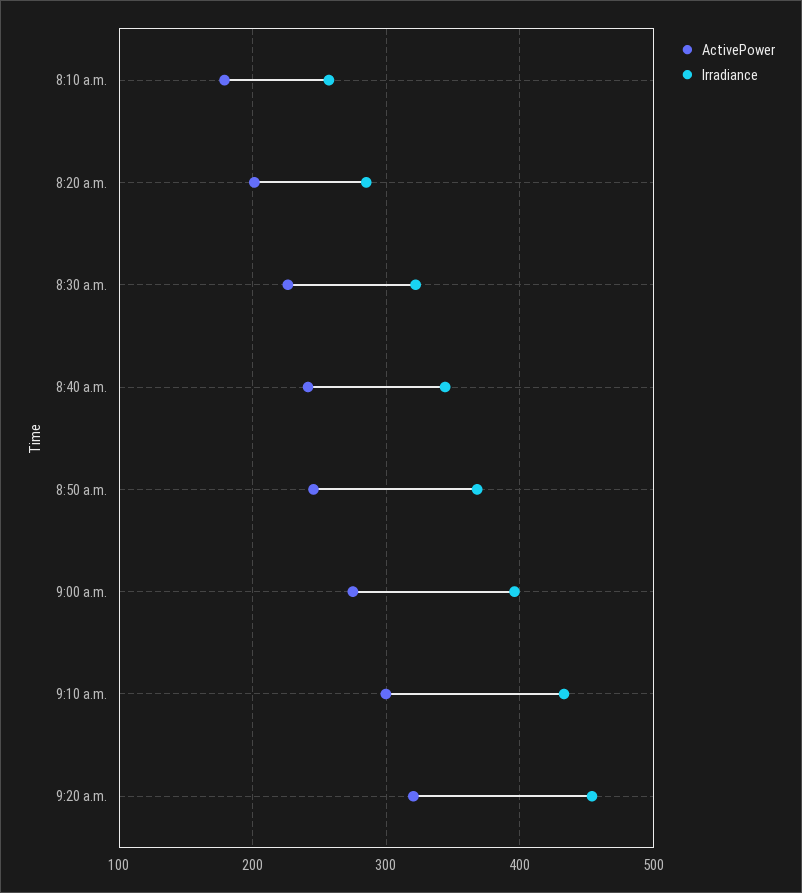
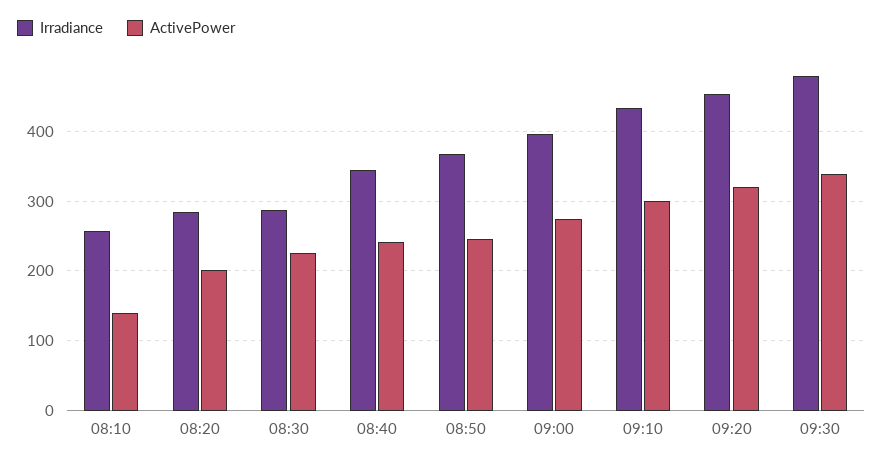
ActivePower, 8:10 a.m.: 180 -> 140
Irradiance, 8:30 a.m.: 320 -> 290
Irradiance, 09:30: none -> 480
ActivePower, 09:30: none -> 340

